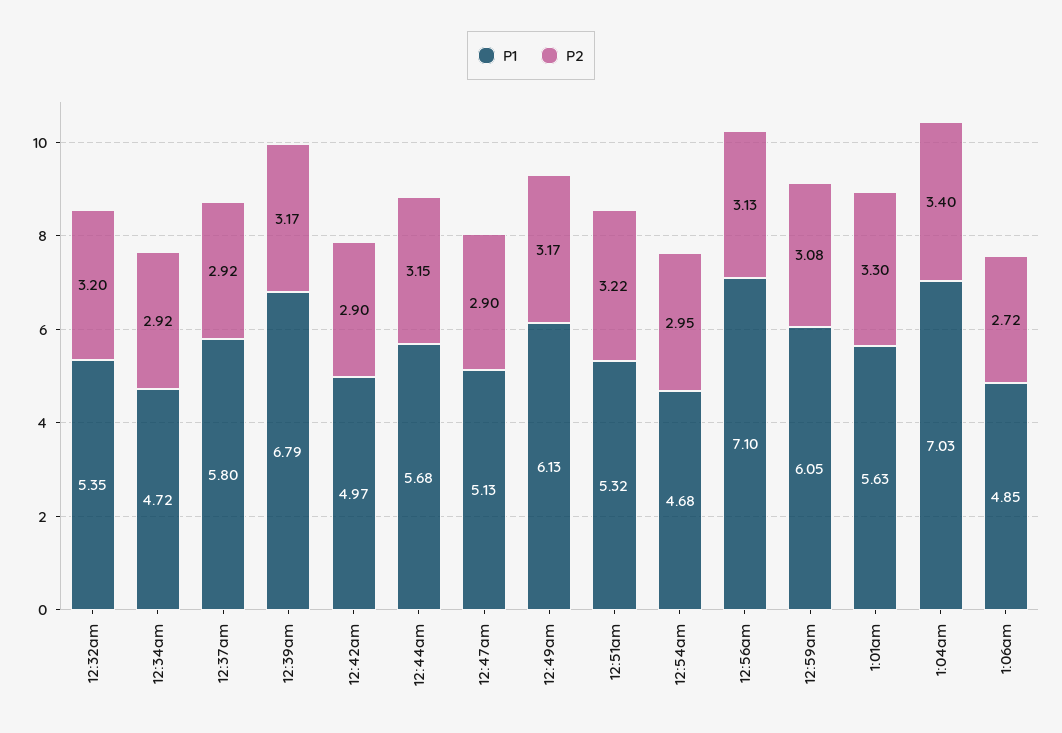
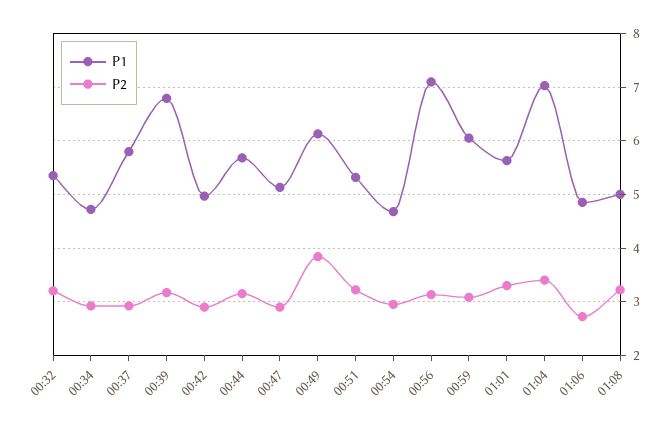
P2, 12:49am: 3.17 -> 3.8
P1, 01:08: none -> 5
P2, 01:08: none -> 3.2

